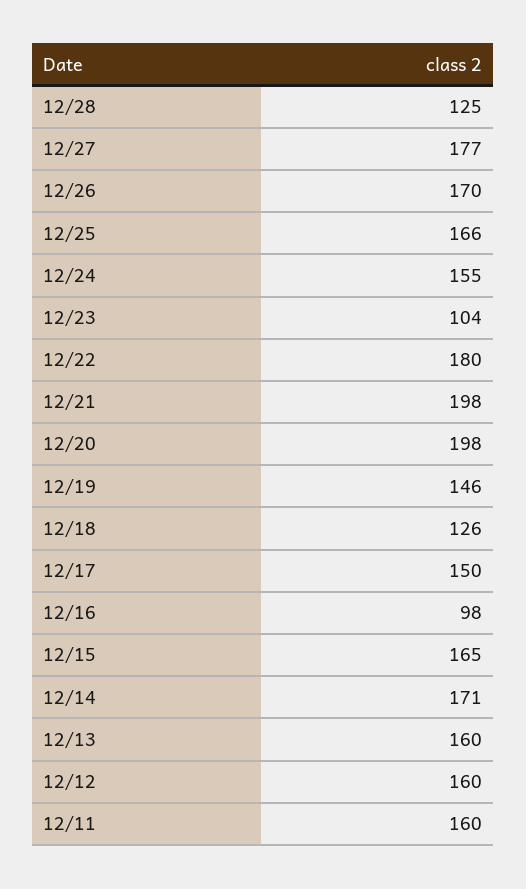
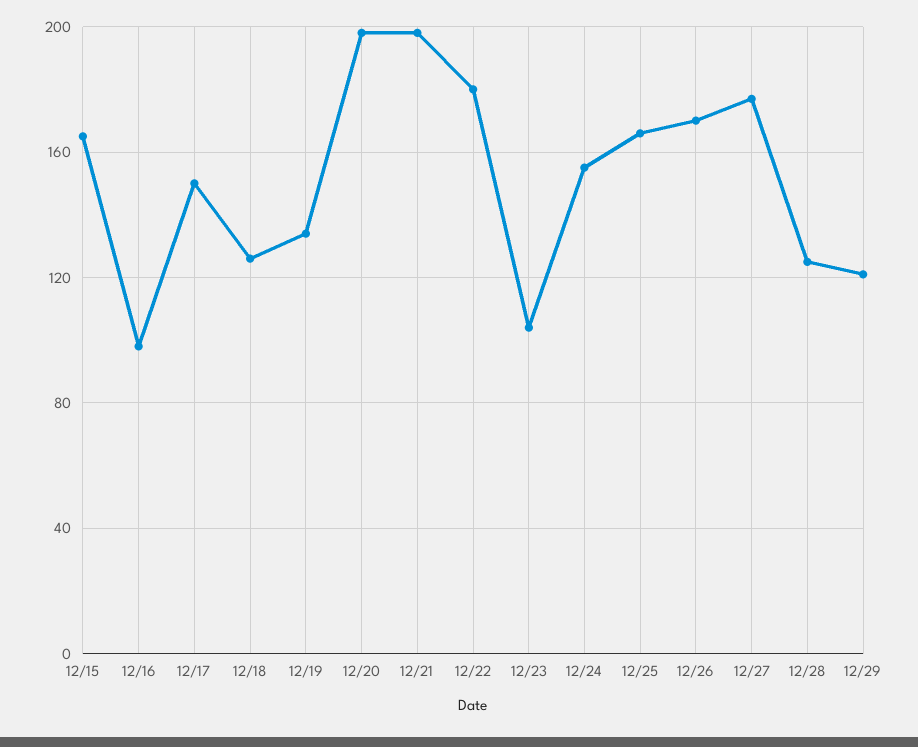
12/19: 146 -> 135
12/14: 171 -> none
12/13: 160 -> none
12/12: 160 -> none
12/11: 160 -> none
12/29: none -> 120

